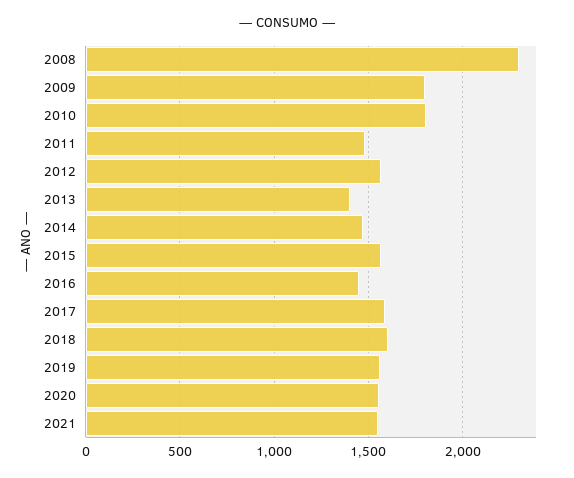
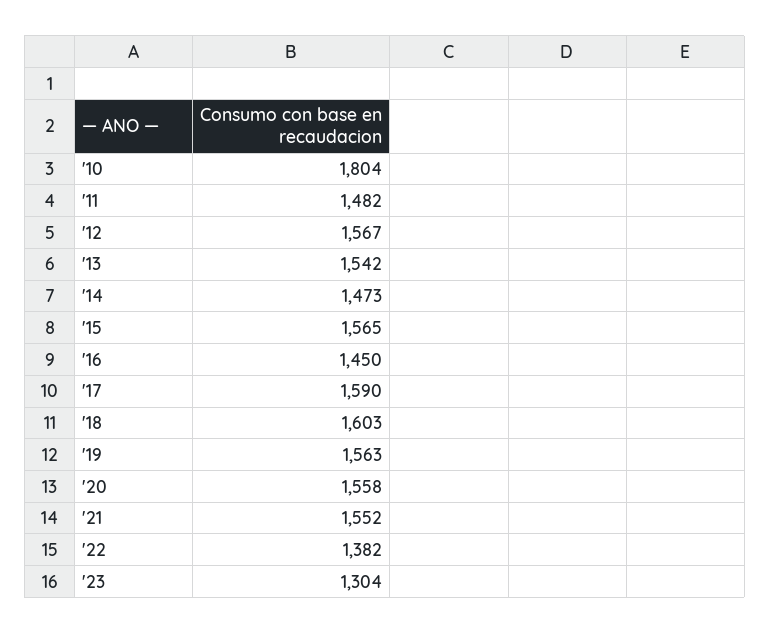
2008: 2300 -> none
2009: 1800 -> none
2013: 1400 -> 1542
'22: none -> 1382
'23: none -> 1304

